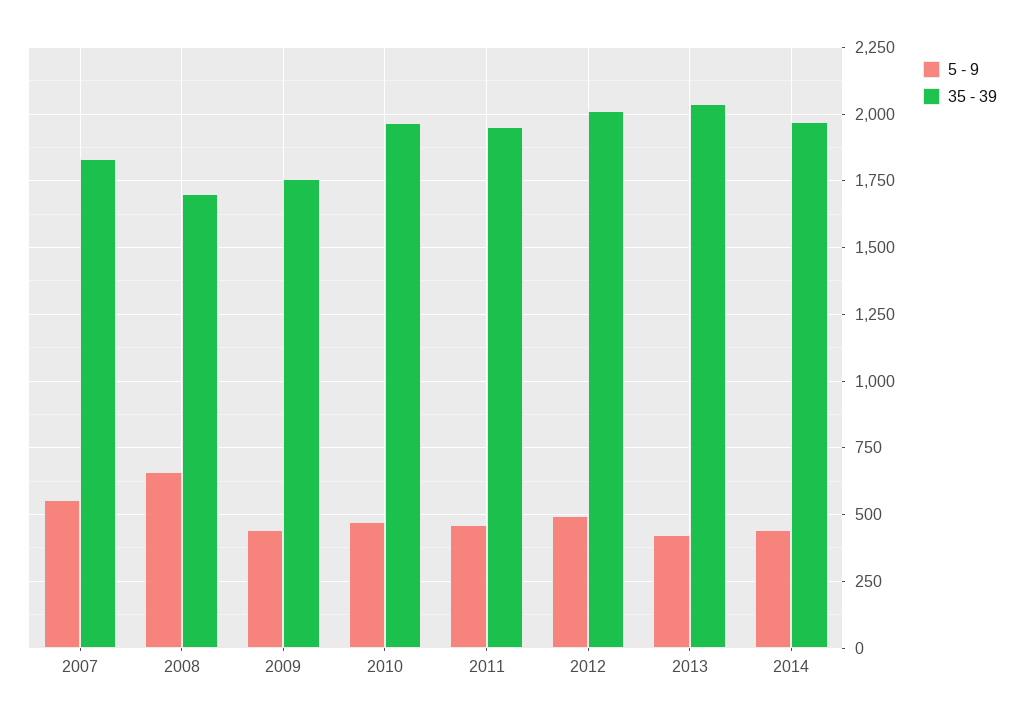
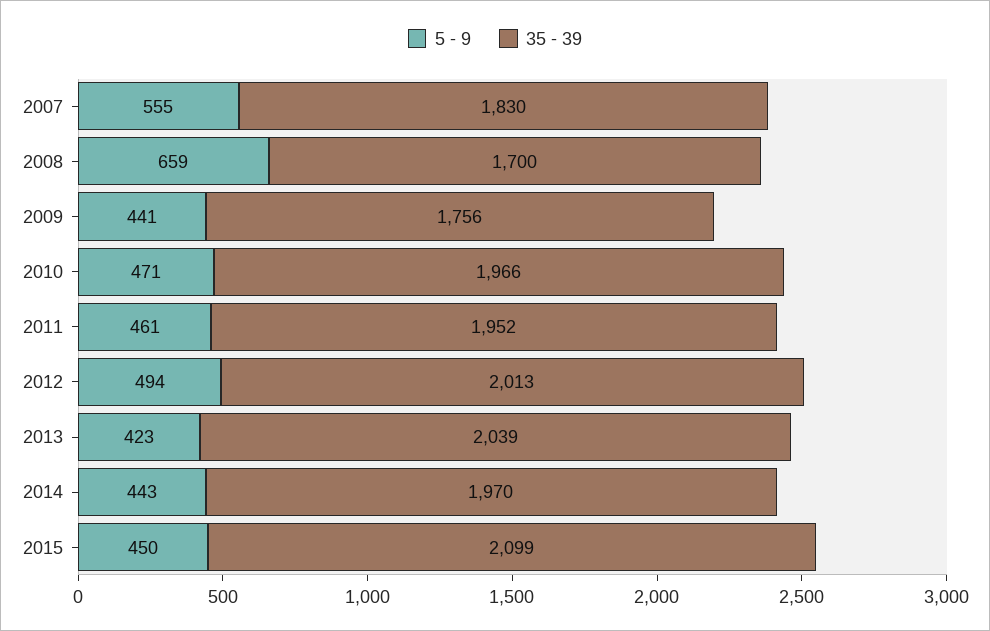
5 - 9, 2015: none -> 450
35 - 39, 2015: none -> 2099

